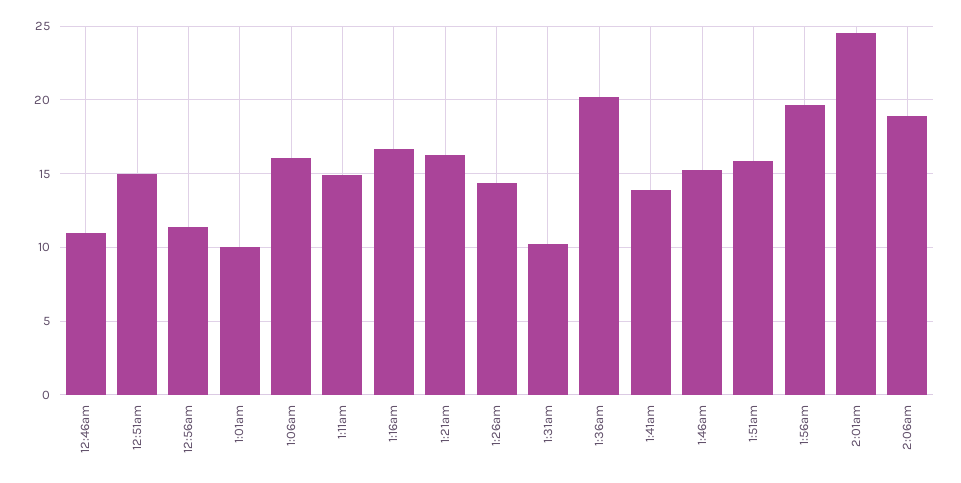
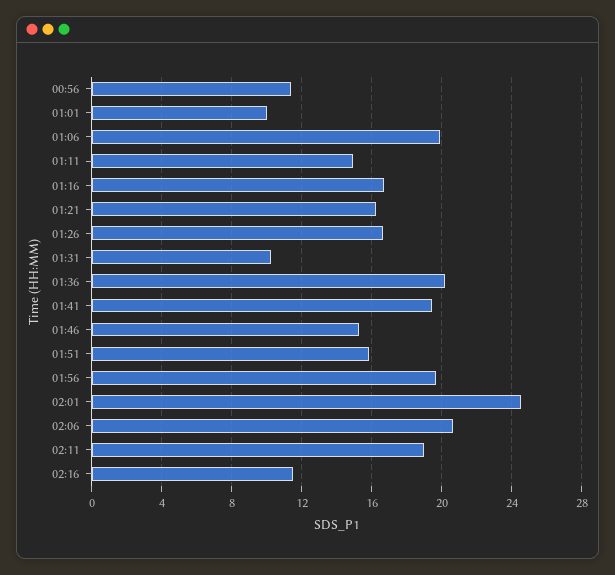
12:46am: 11 -> none
12:51am: 15 -> none
1:06am: 16 -> 20
1:26am: 14.5 -> 16.5
1:41am: 14 -> 19.5
2:06am: 19 -> 20.5
02:11: none -> 19
02:16: none -> 11.5

